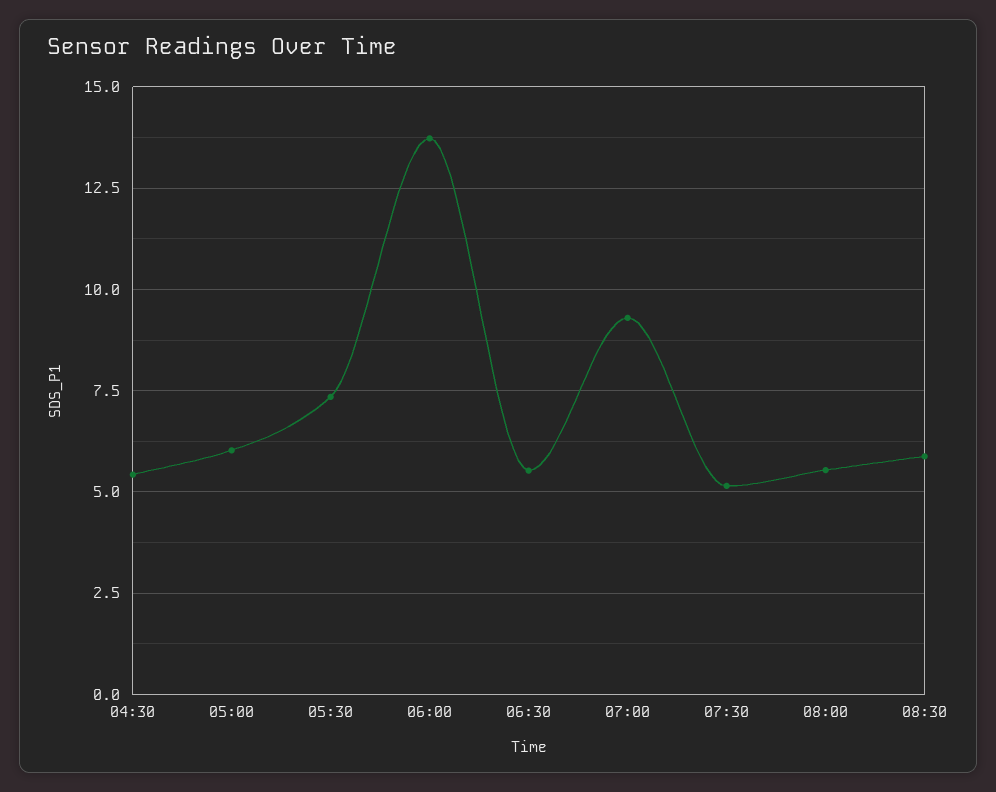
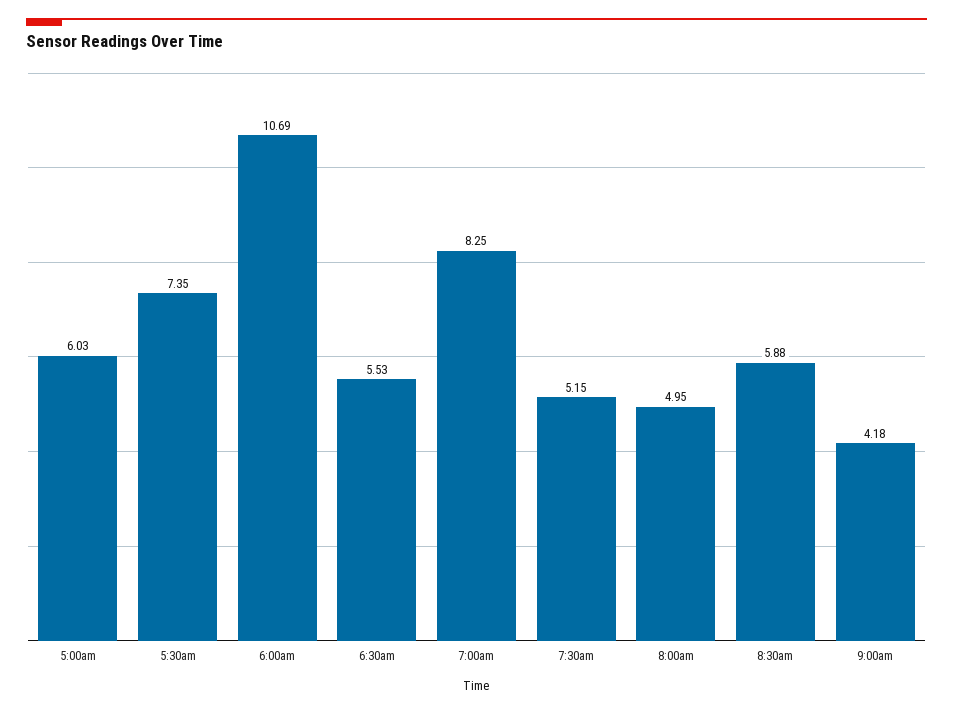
04:30: 5.5 -> none
06:00: 13.75 -> 10.69
07:00: 9.25 -> 8.25
08:00: 5.5 -> 4.95
9:00am: none -> 4.18

